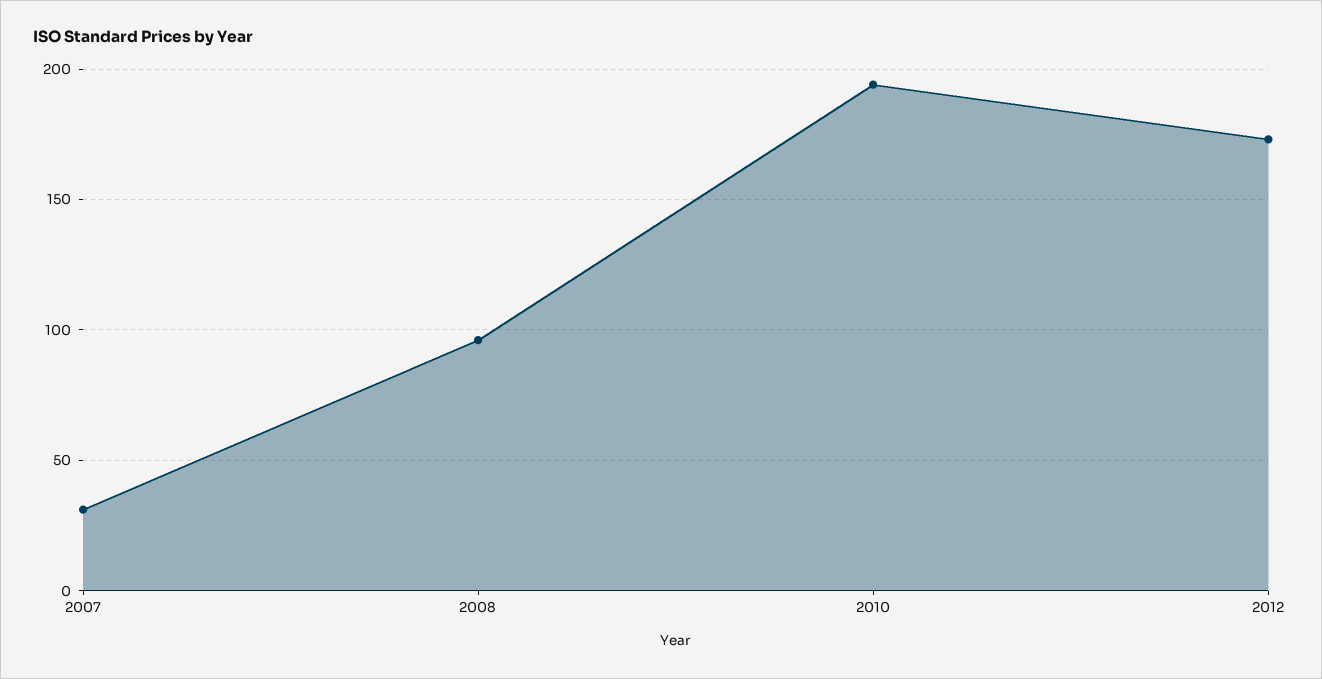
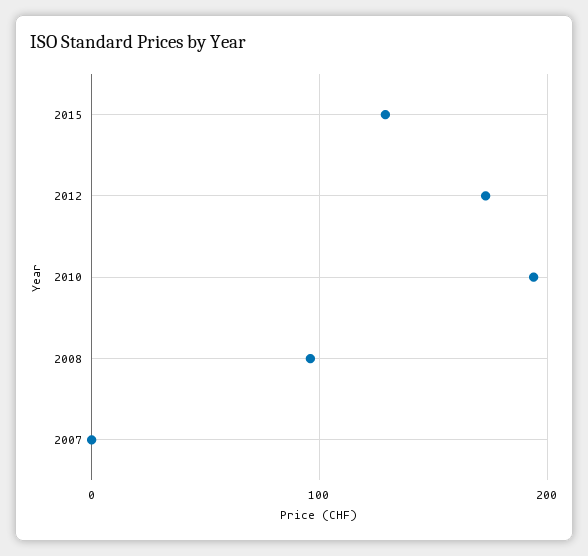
2007: 30 -> 0
2015: none -> 130

